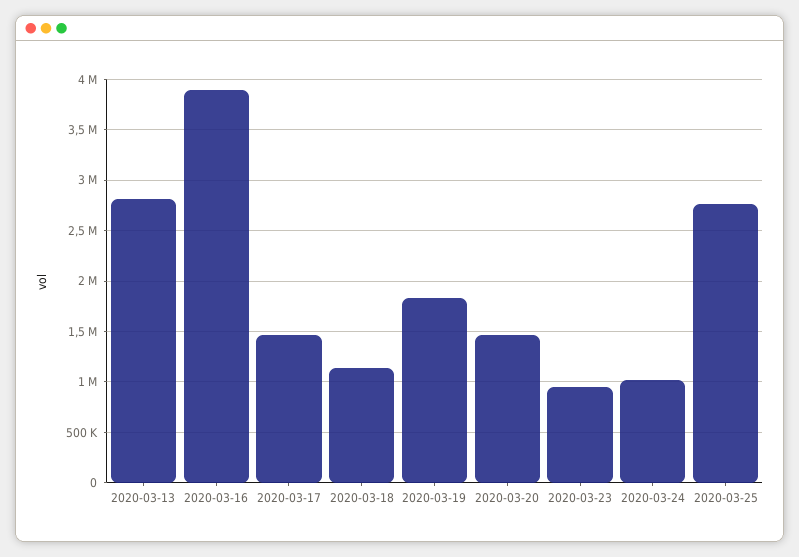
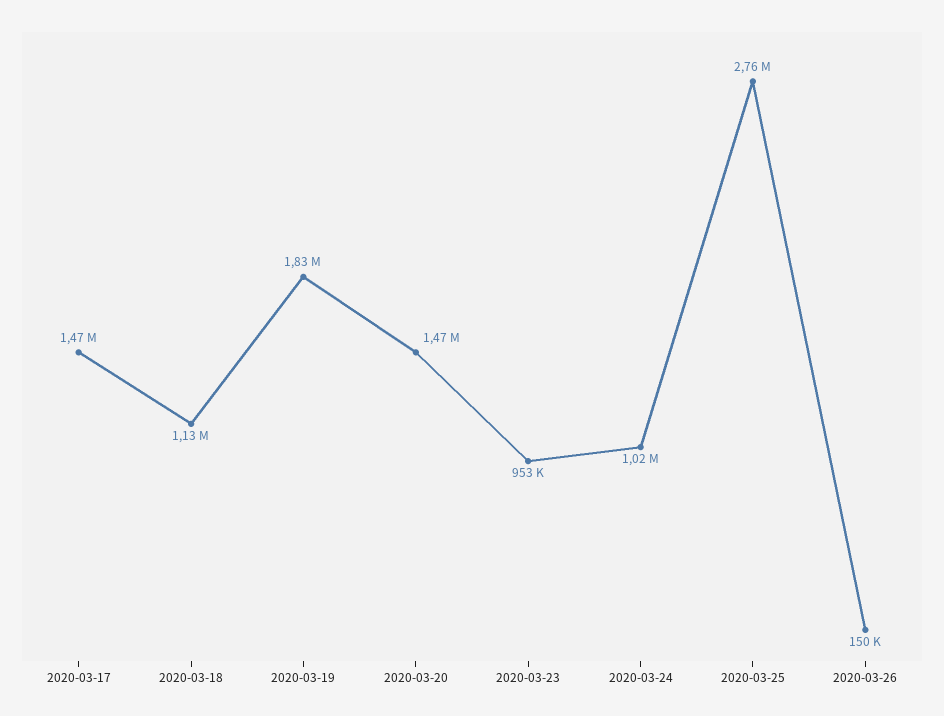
2020-03-13: 2800000 -> none
2020-03-16: 3900000 -> none
2020-03-26: none -> 150000

